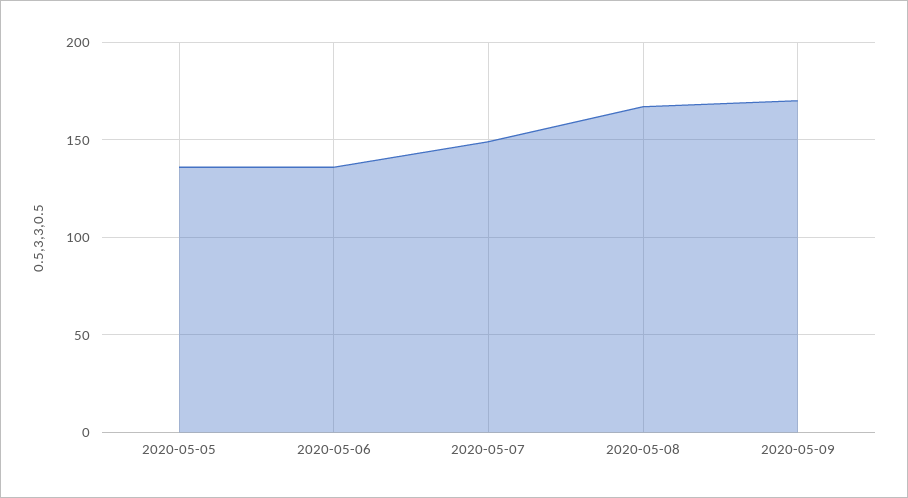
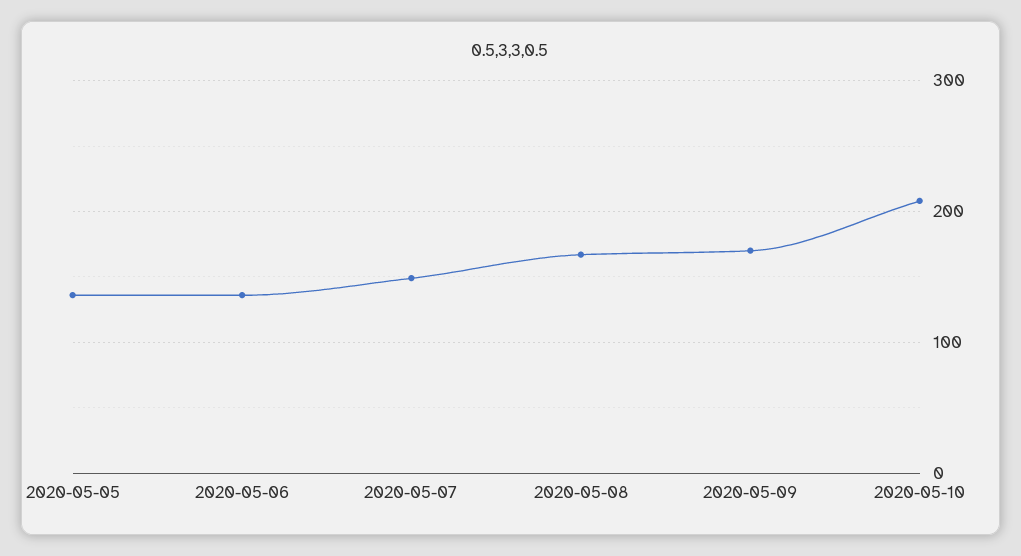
2020-05-10: none -> 210

